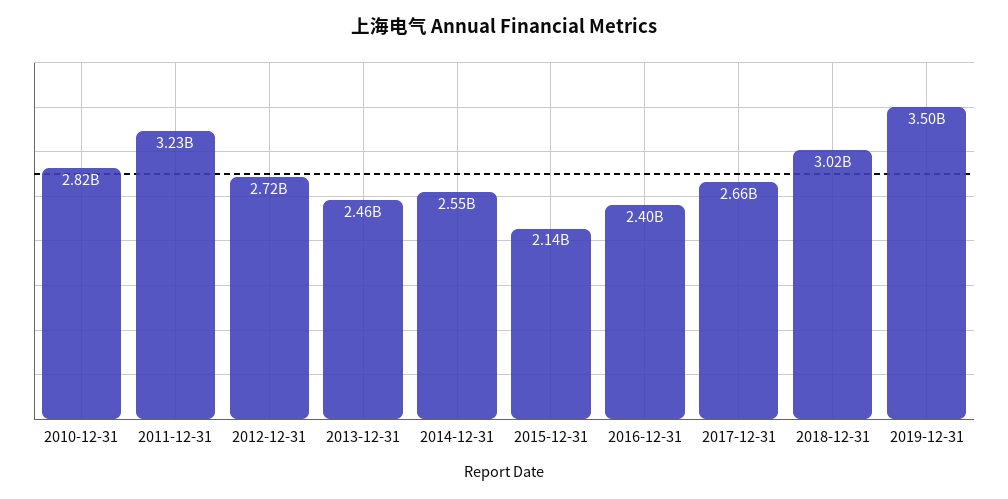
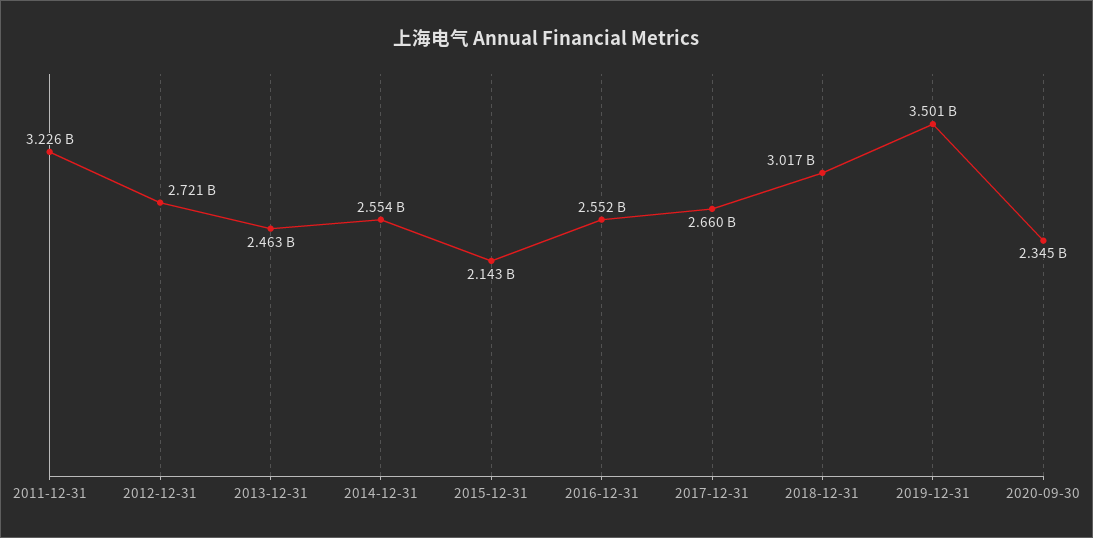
2010-12-31: 2820000000 -> none
2016-12-31: 2400000000 -> 2552000000
2020-09-30: none -> 2345000000

